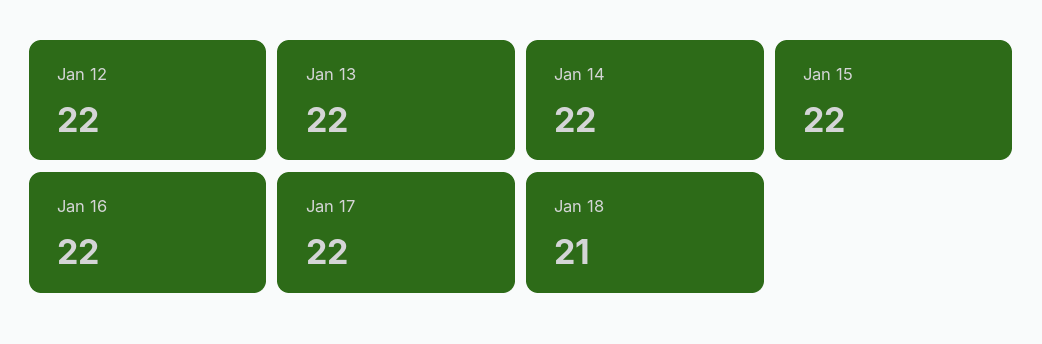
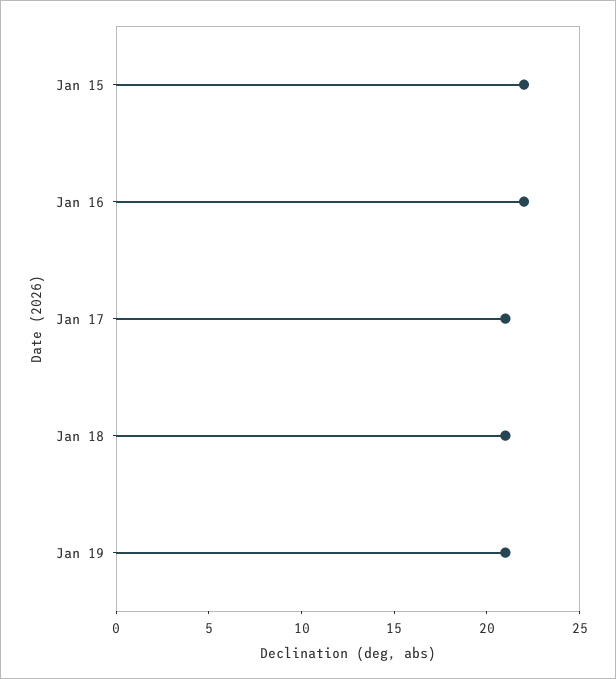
Jan 12: 22 -> none
Jan 13: 22 -> none
Jan 14: 22 -> none
Jan 17: 22 -> 21
Jan 19: none -> 21

